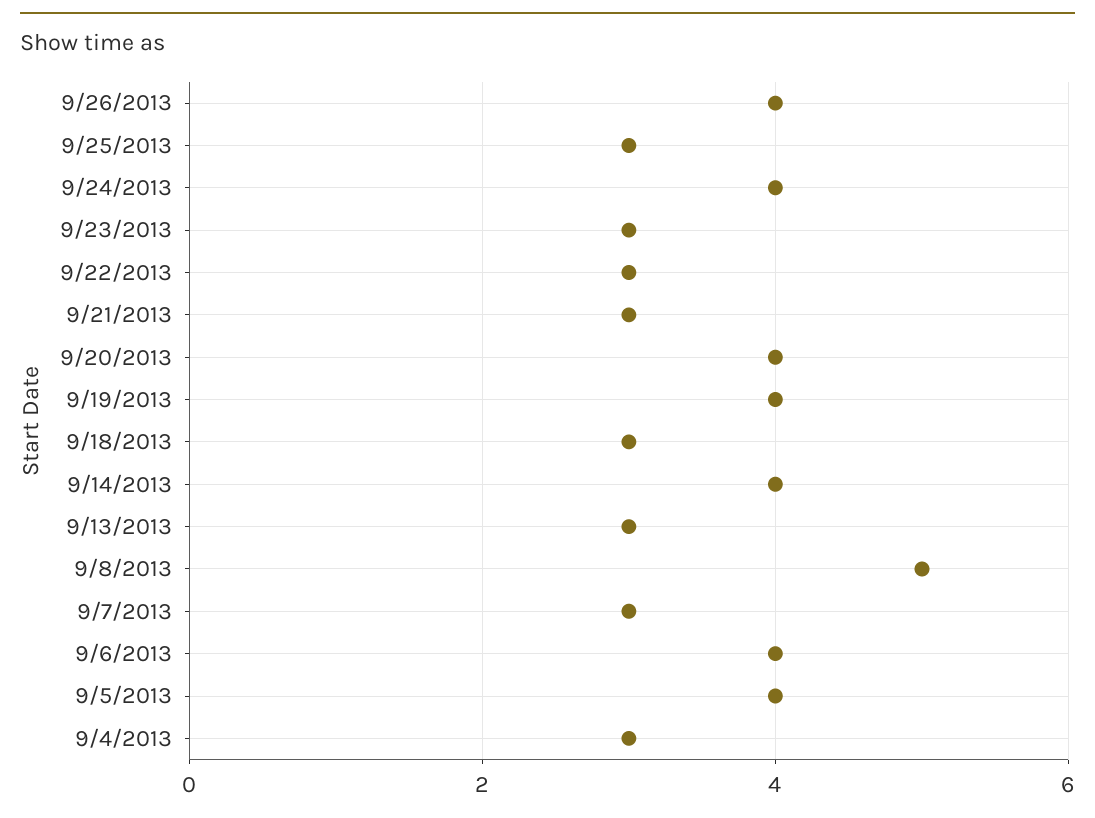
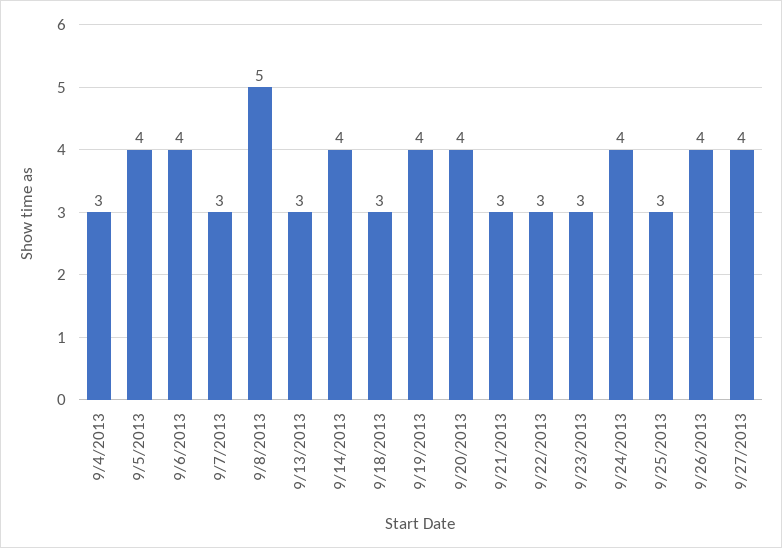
9/27/2013: none -> 4

